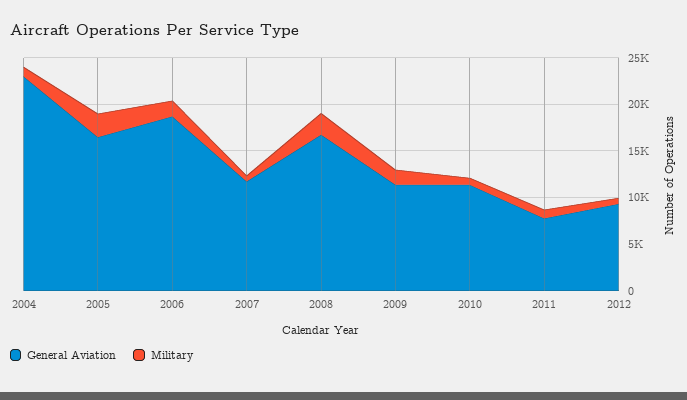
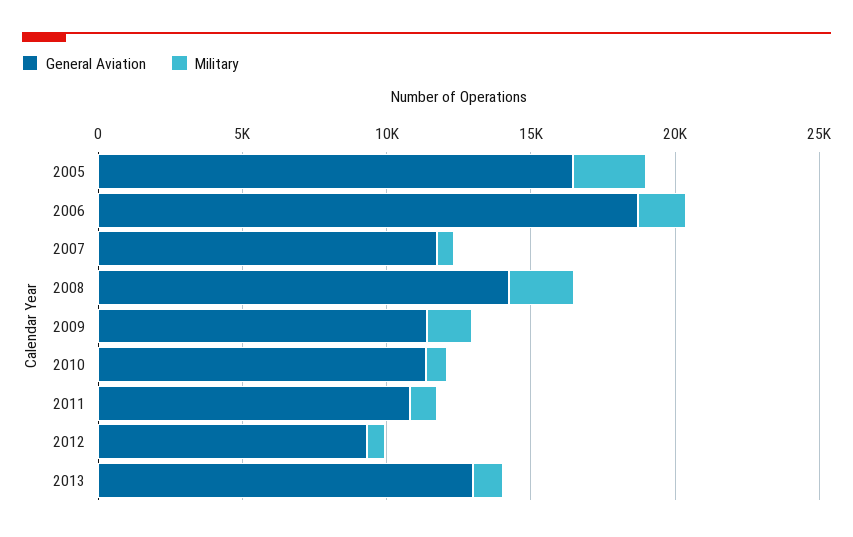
General Aviation, 2004: 23000 -> none
Military, 2004: 1000 -> none
General Aviation, 2008: 17000 -> 14000
General Aviation, 2011: 8000 -> 11000
General Aviation, 2013: none -> 13000
Military, 2013: none -> 1000

